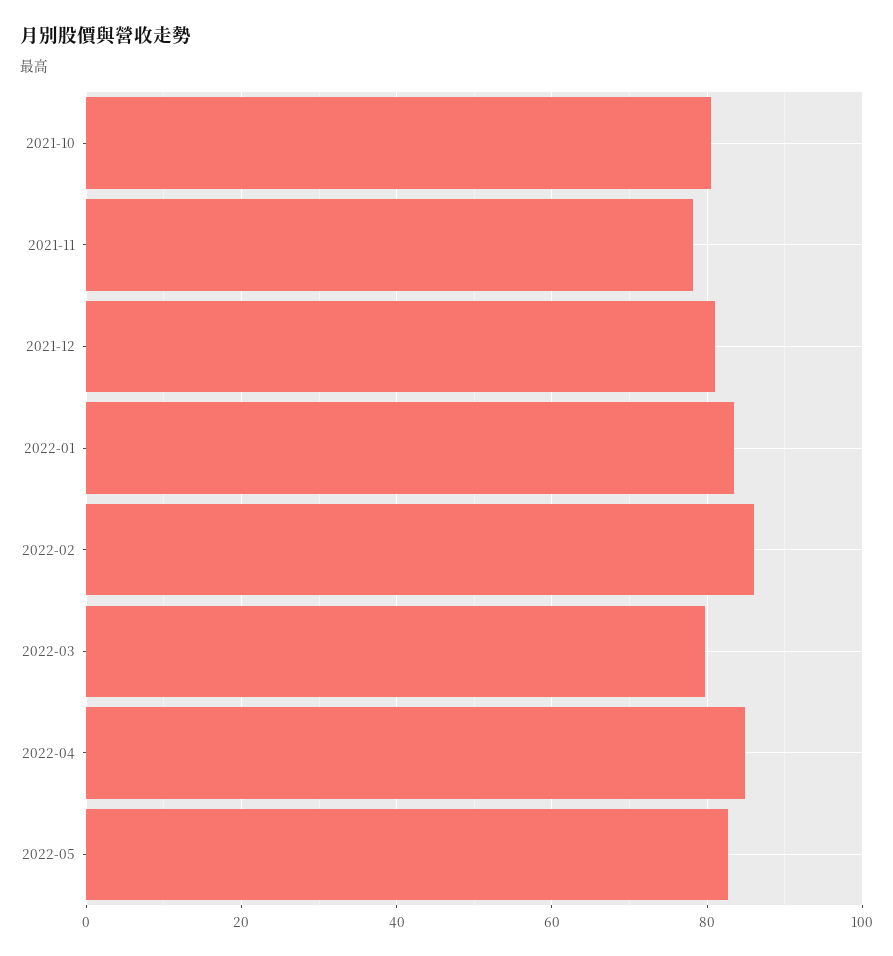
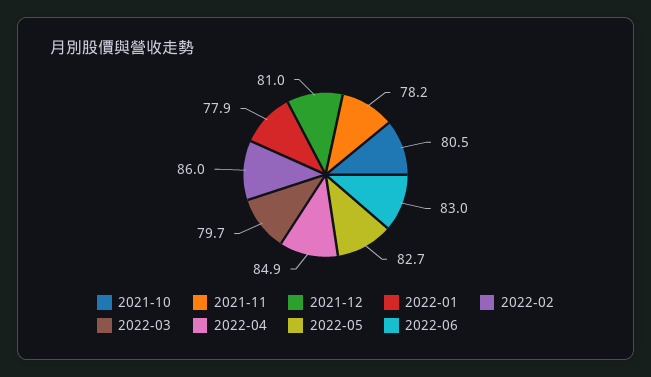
2022-01: 84 -> 77.9
2022-06: none -> 83

